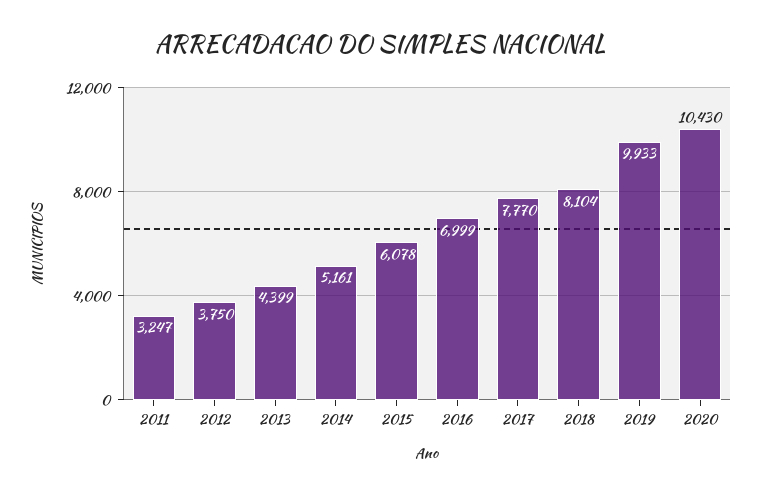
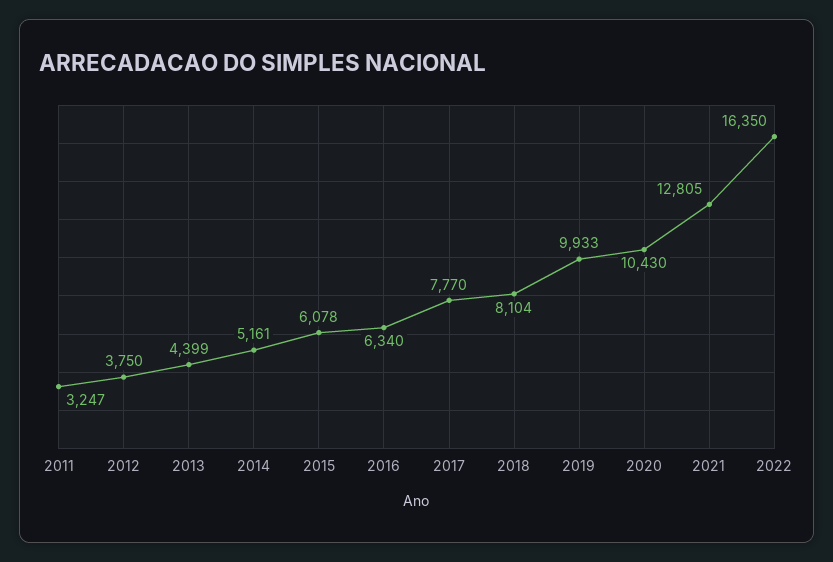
2016: 6999 -> 6340
2021: none -> 12805
2022: none -> 16350

